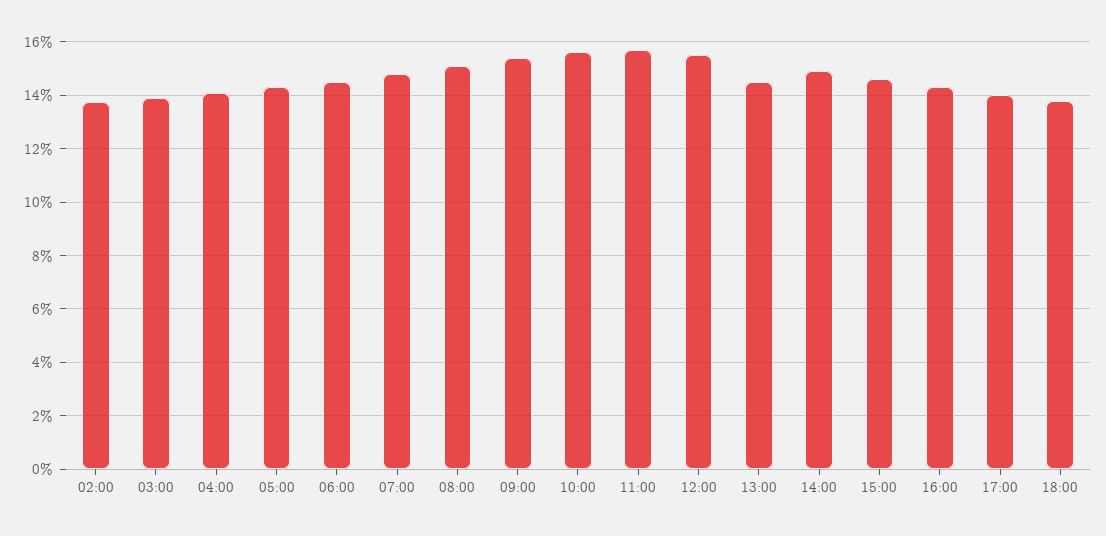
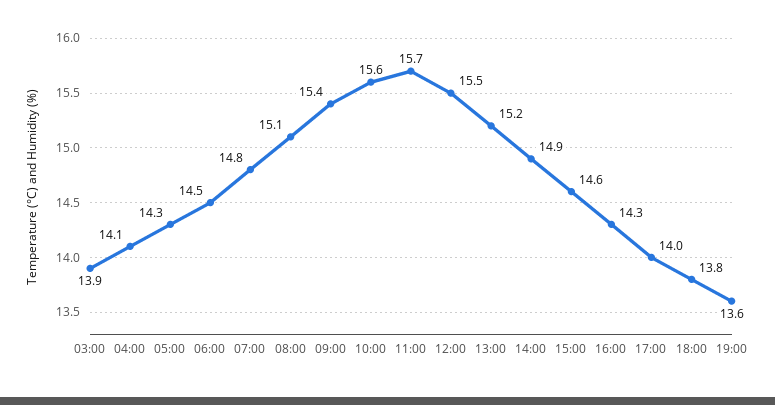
02:00: 13.75 -> none
13:00: 14.5 -> 15.2
19:00: none -> 13.6

